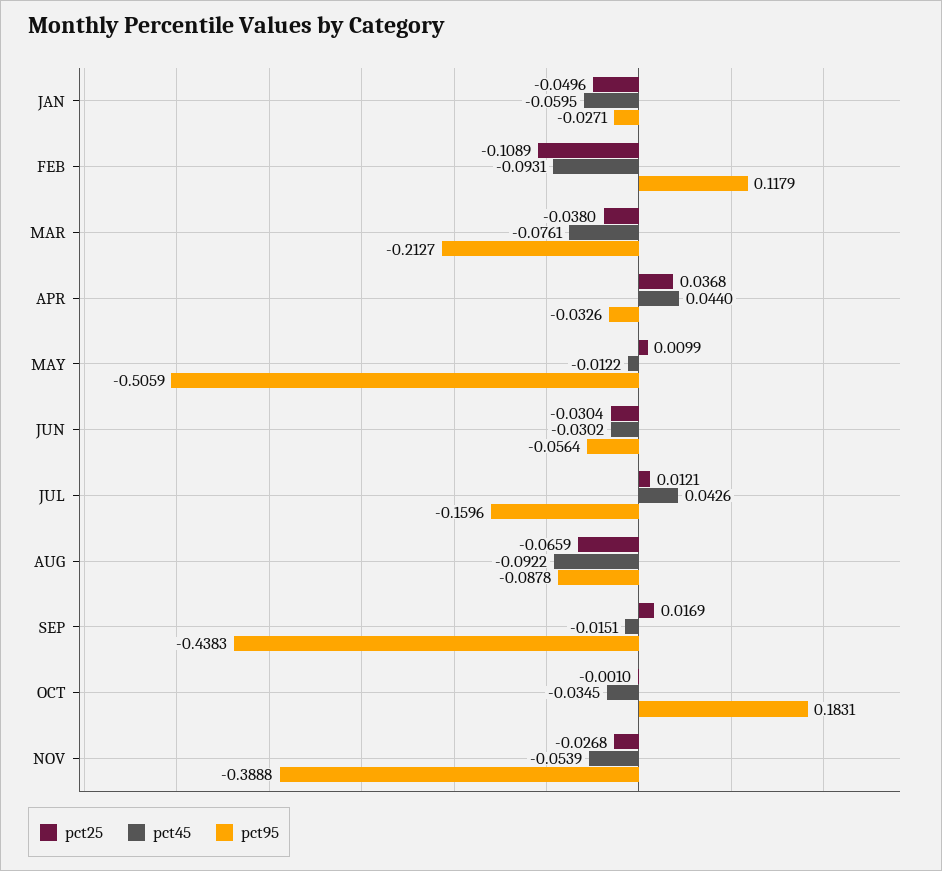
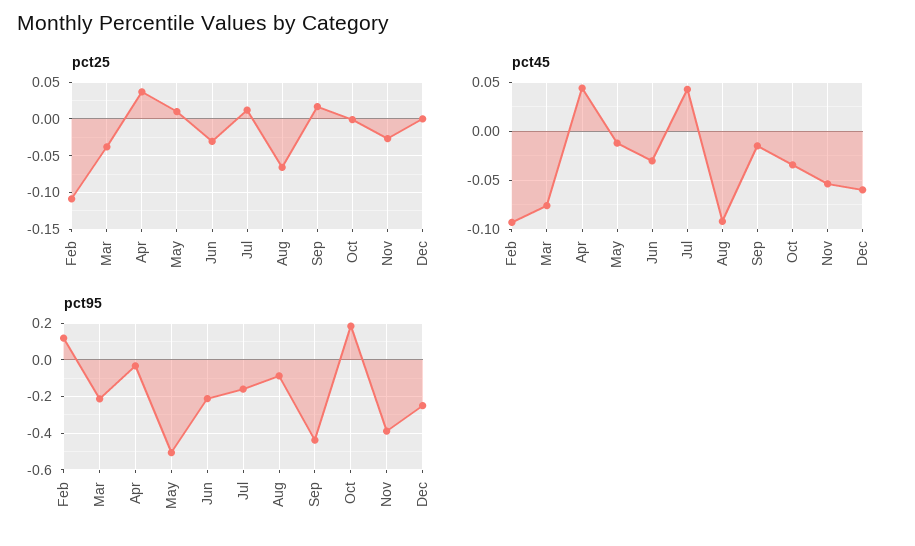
pct25, JAN: -0.0496 -> none
pct45, JAN: -0.0595 -> none
pct95, JAN: -0.0271 -> none
pct95, JUN: -0.0564 -> -0.2
pct25, Dec: none -> 0
pct45, Dec: none -> -0.06
pct95, Dec: none -> -0.25

